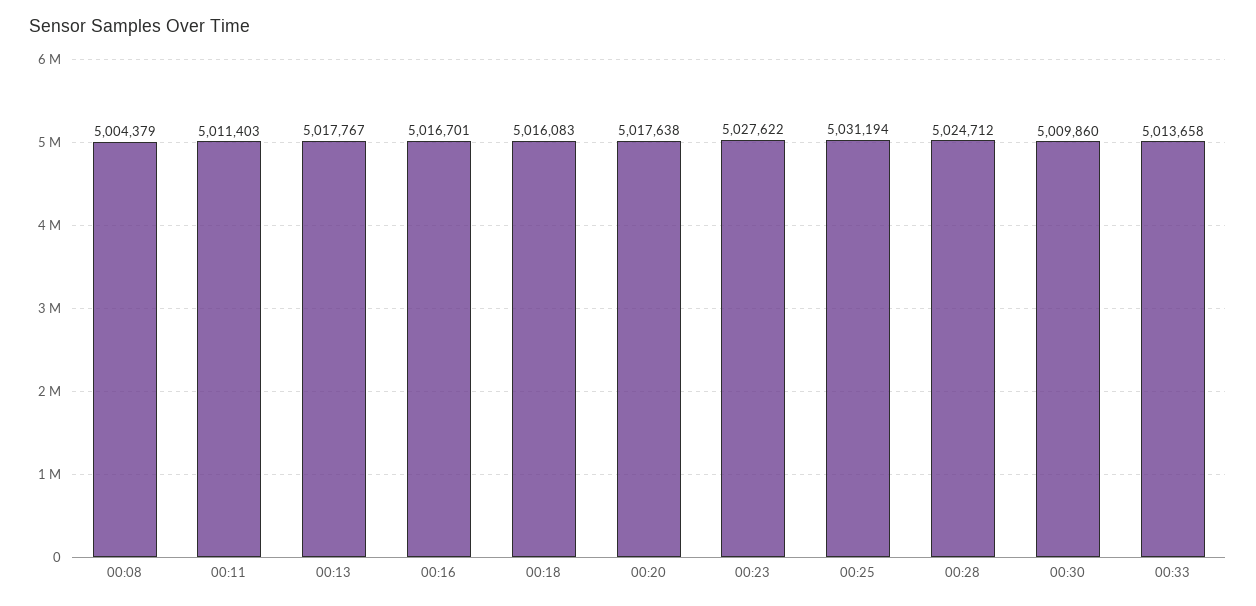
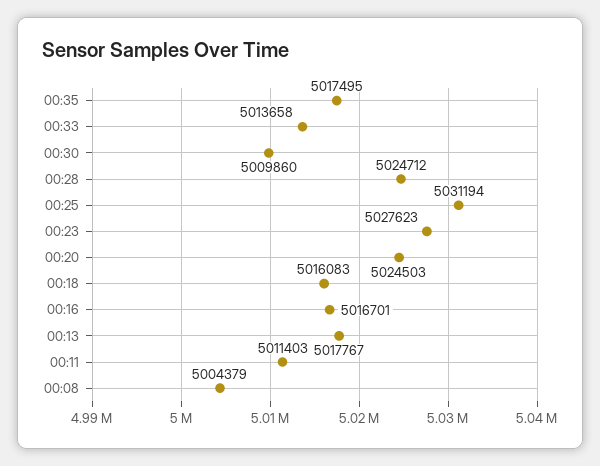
00:20: 5017638 -> 5024503
00:23: 5027622 -> 5027623
00:35: none -> 5017495

